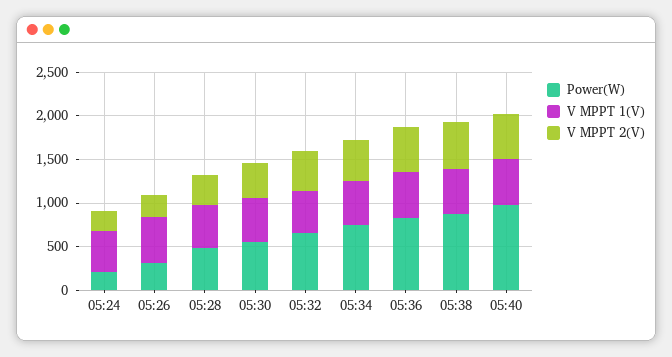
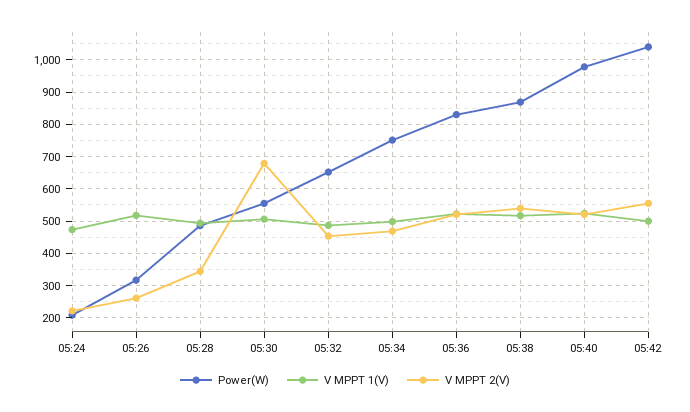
V MPPT 2(V), 05:30: 400 -> 680
Power(W), 05:42: none -> 1040
V MPPT 1(V), 05:42: none -> 500
V MPPT 2(V), 05:42: none -> 560

